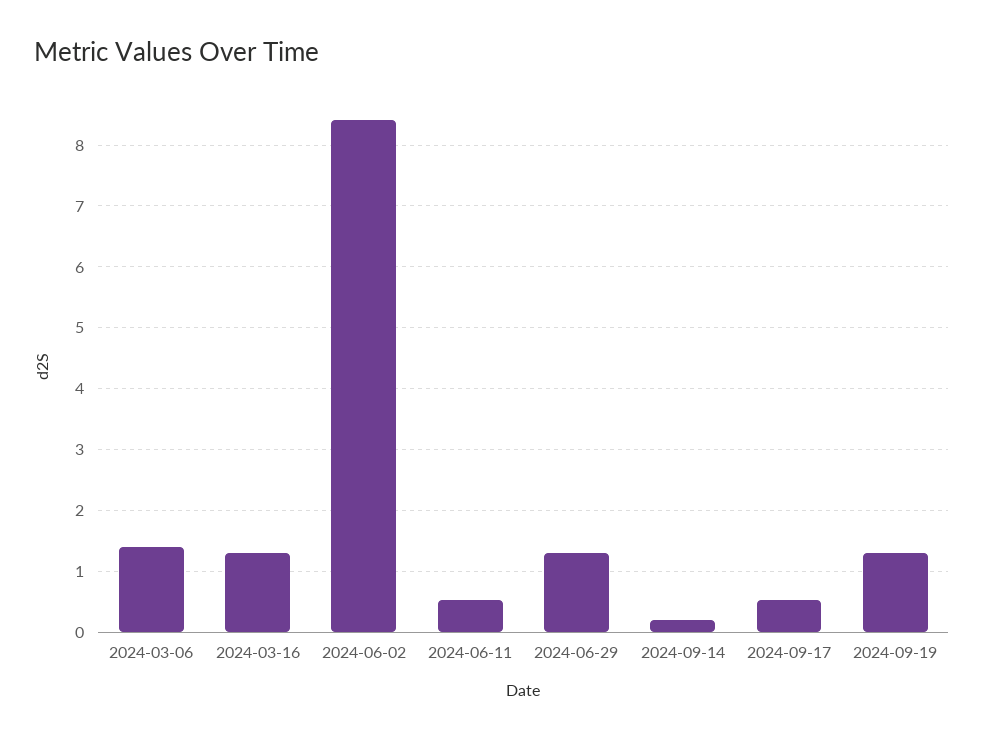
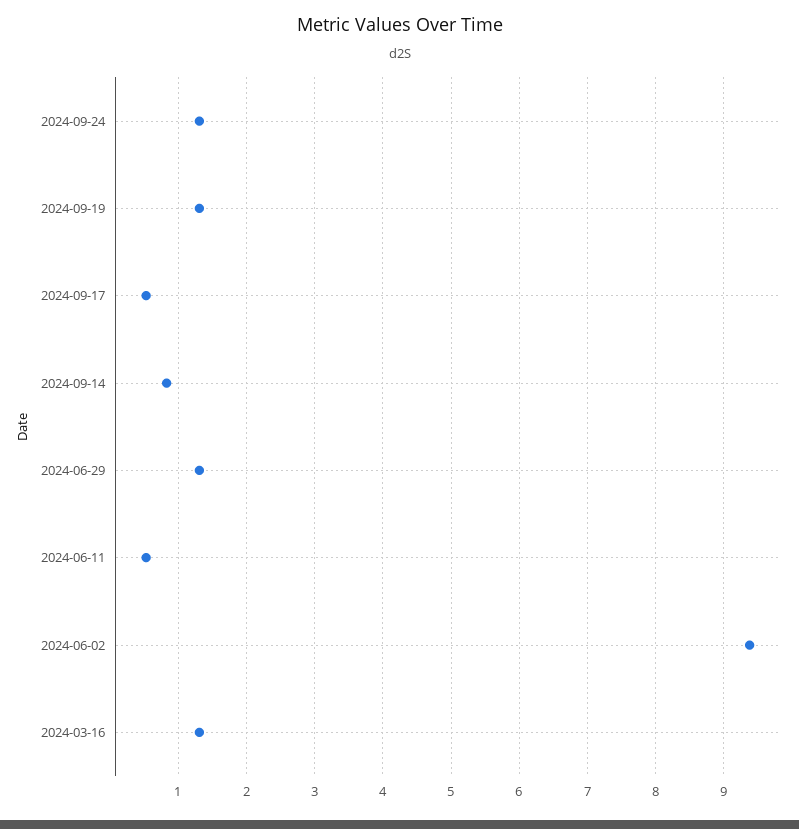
2024-03-06: 1.4 -> none
2024-06-02: 8.4 -> 9.4
2024-09-14: 0.2 -> 0.8
2024-09-24: none -> 1.3

